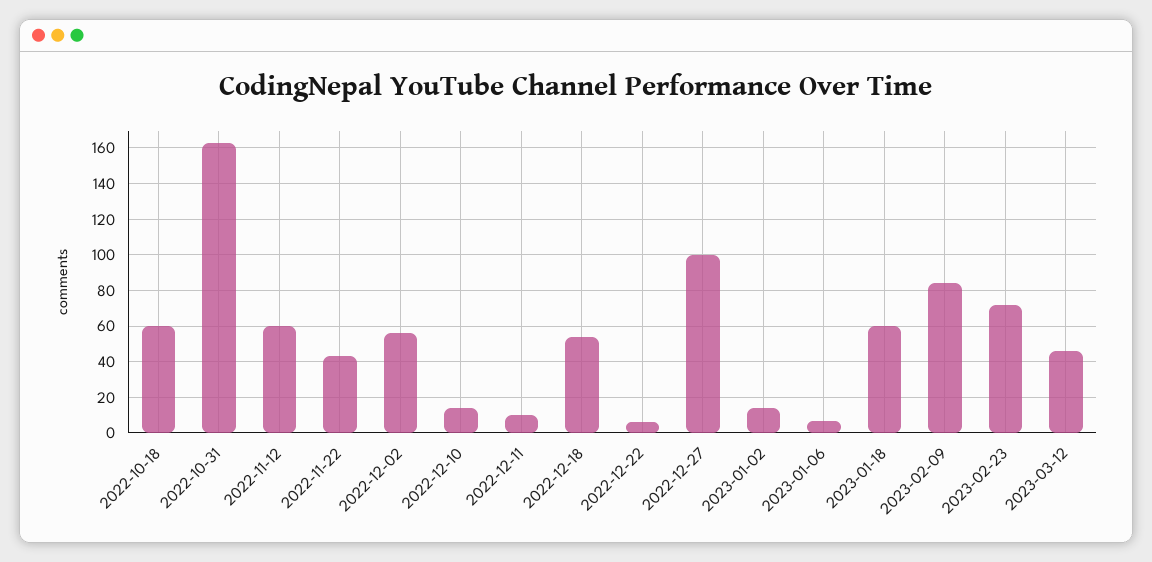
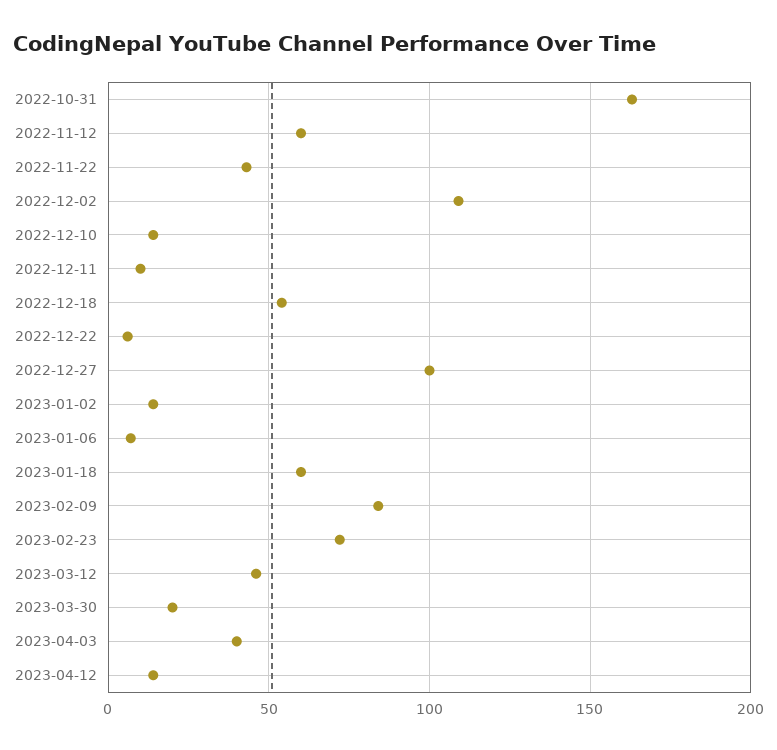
2022-10-18: 60 -> none
2022-12-02: 55 -> 110
2023-03-30: none -> 20
2023-04-03: none -> 40
2023-04-12: none -> 15

